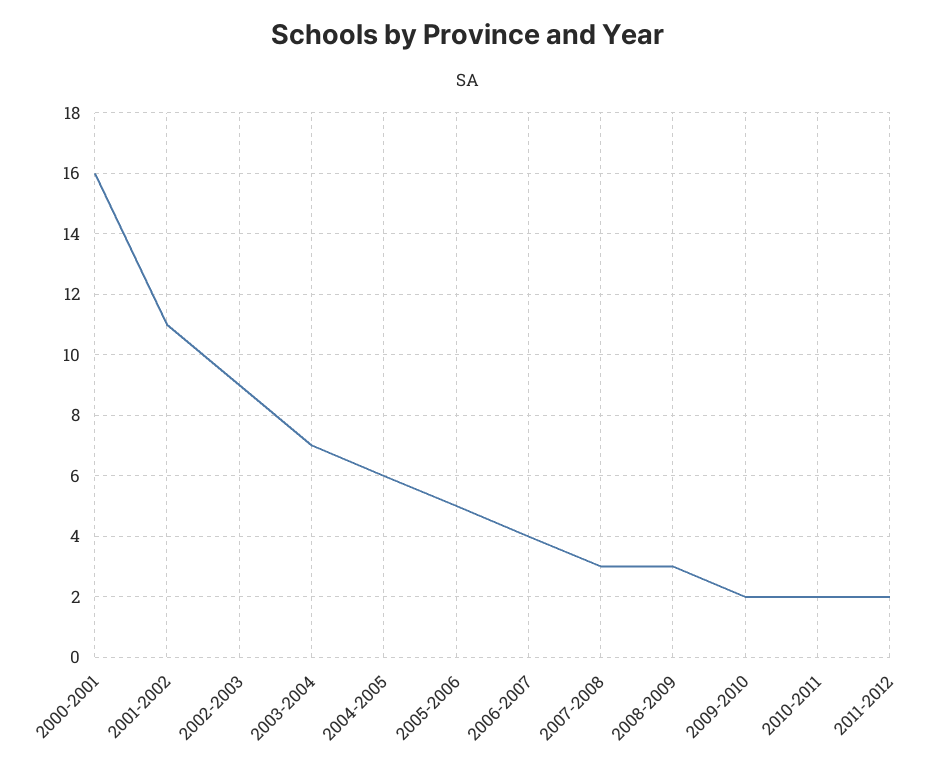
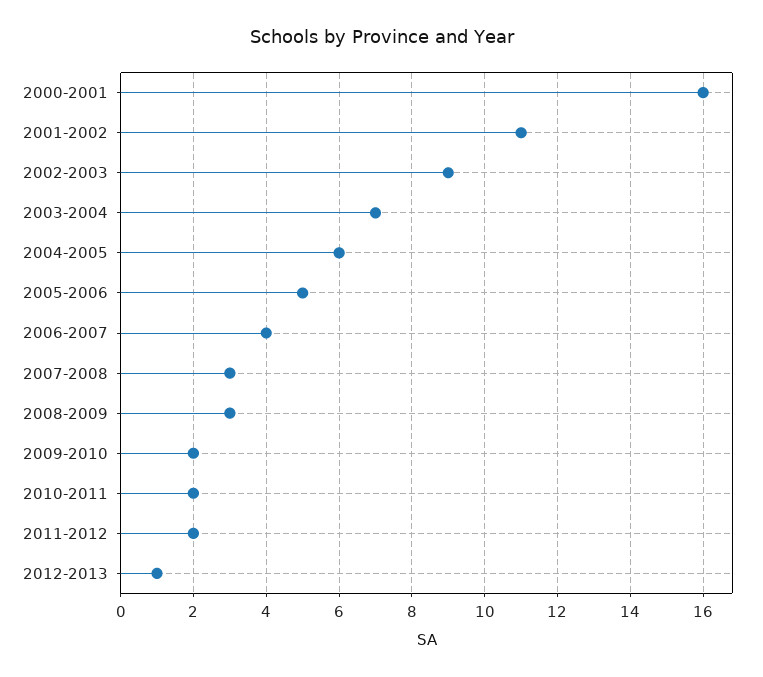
2012-2013: none -> 1

